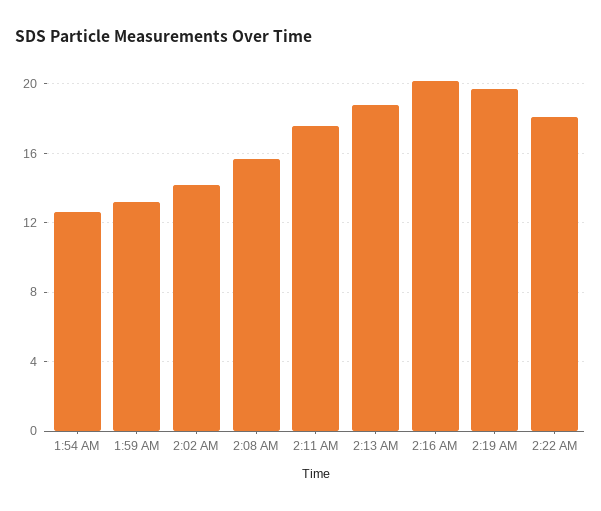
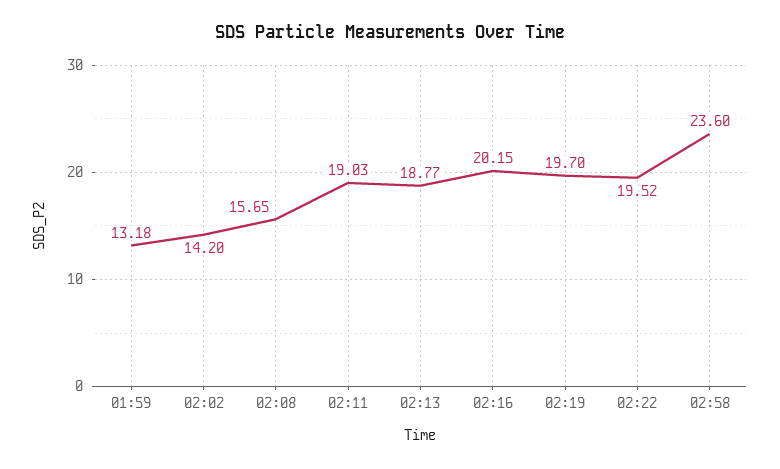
1:54 AM: 12.5 -> none
2:11 AM: 17.5 -> 19.03
2:22 AM: 18 -> 19.52
02:58: none -> 23.6

